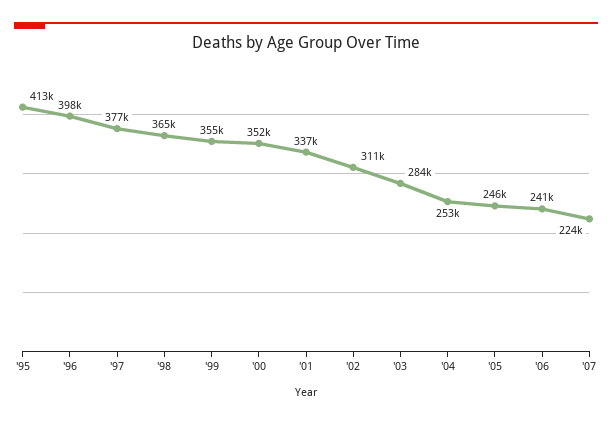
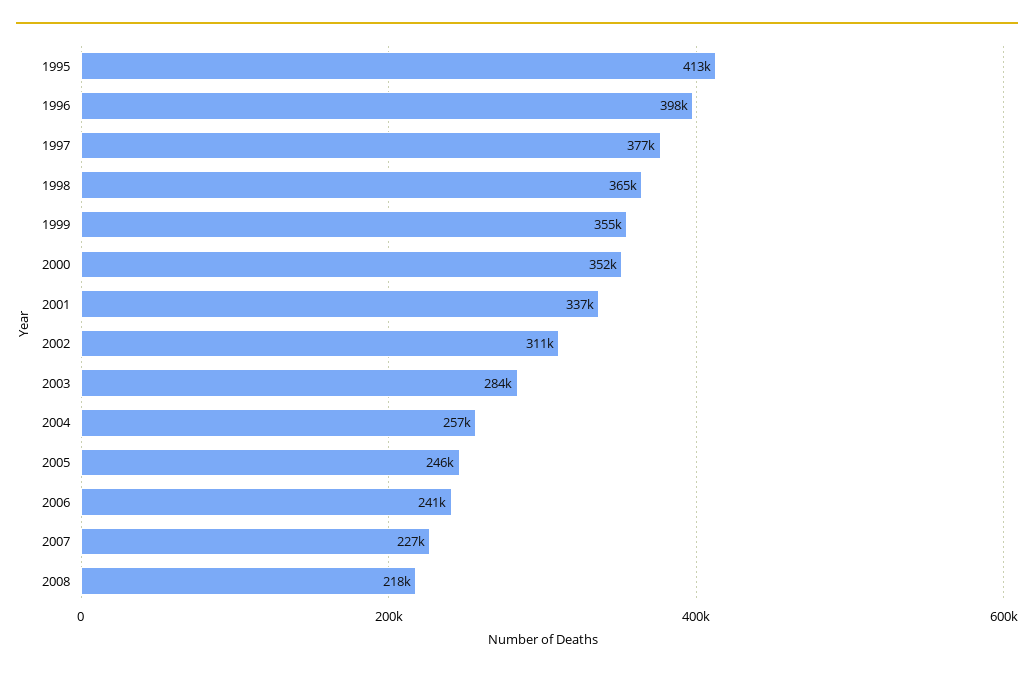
'04: 253000 -> 257000
'07: 224000 -> 227000
2008: none -> 218000

